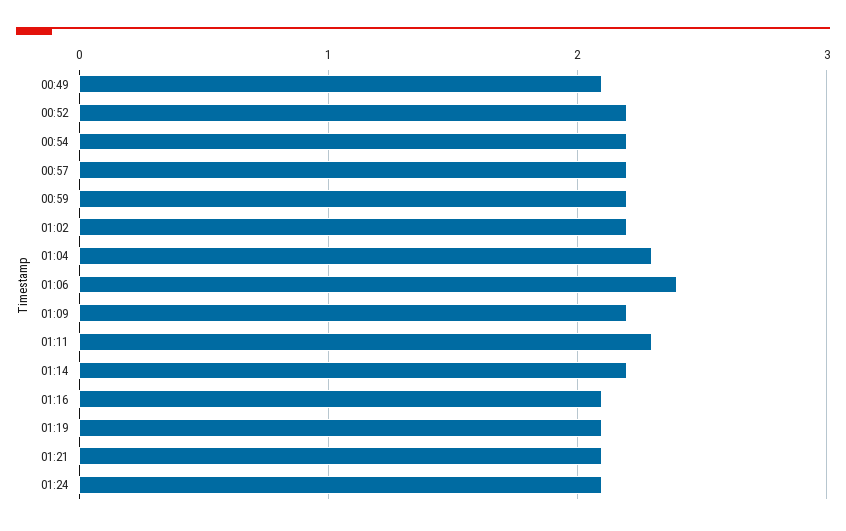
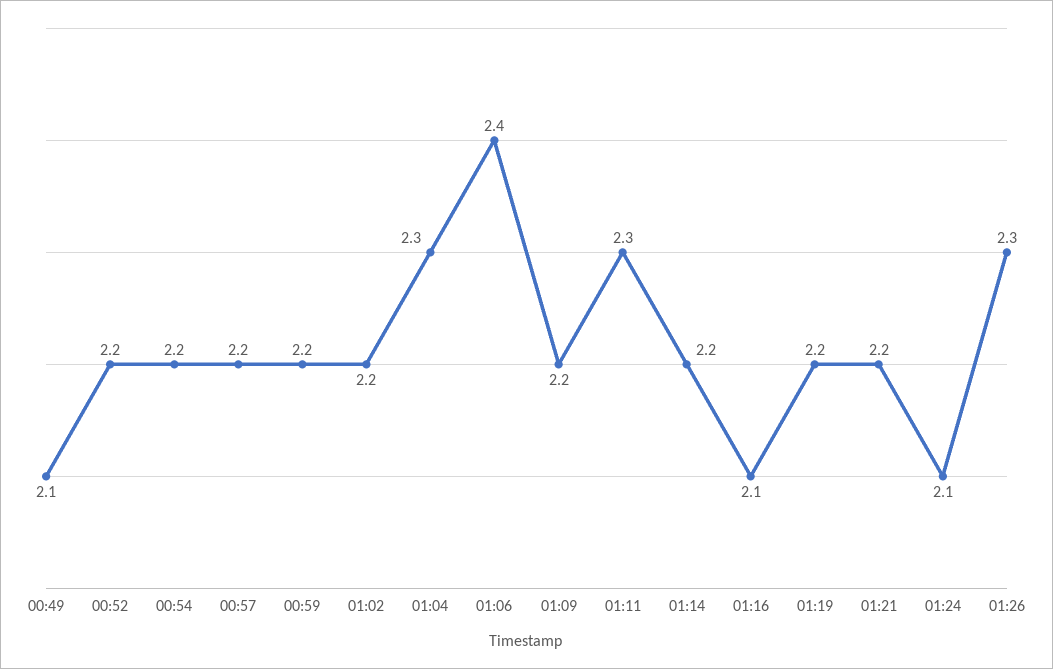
01:19: 2.1 -> 2.2
01:21: 2.1 -> 2.2
01:26: none -> 2.3

